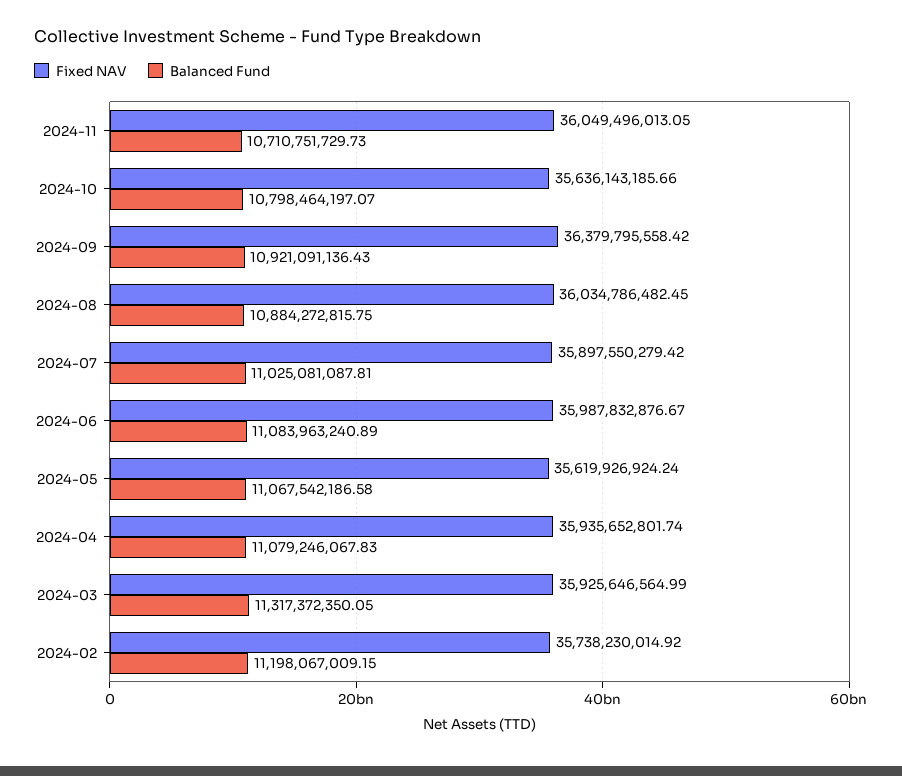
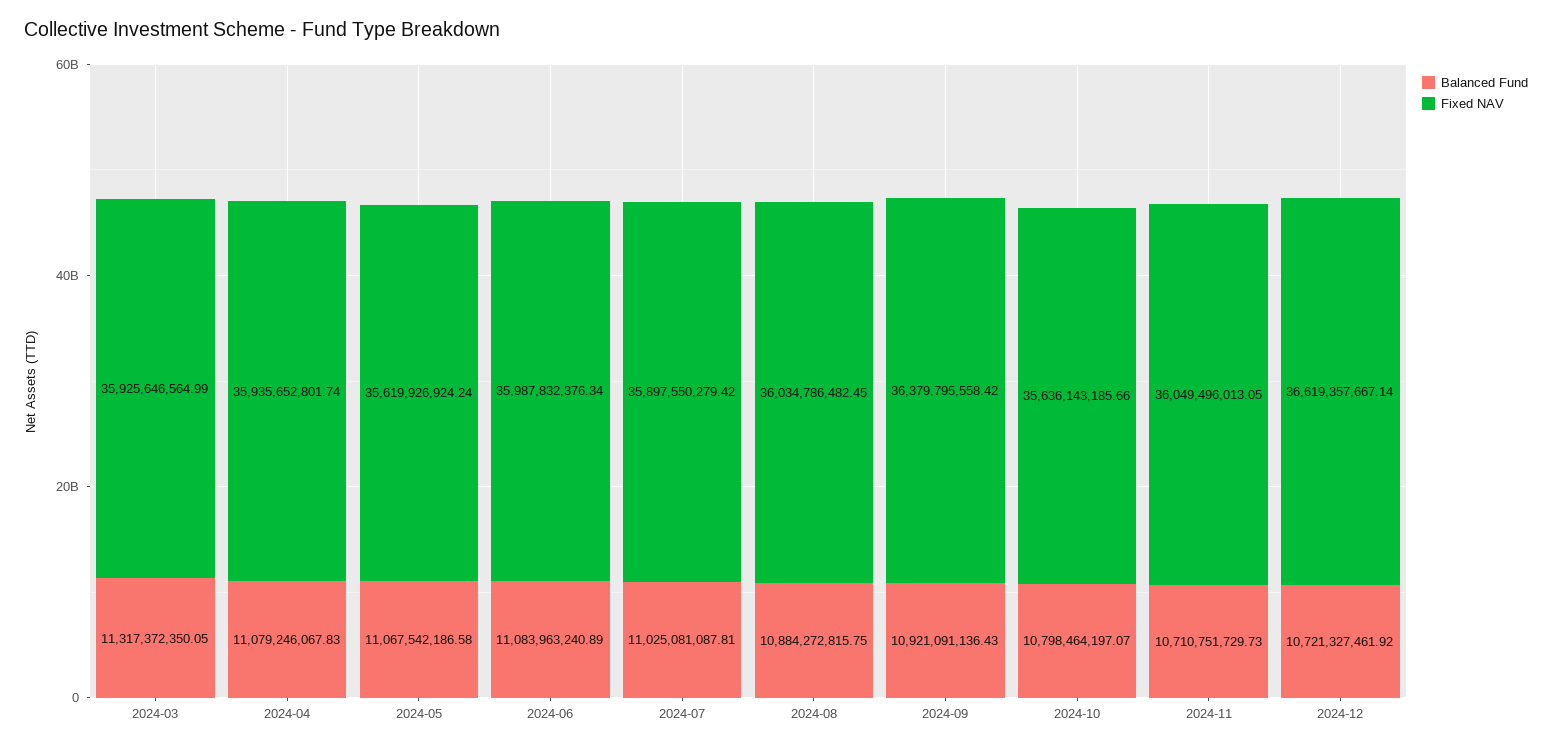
Fixed NAV, 2024-06: 35987832876.67 -> 35987832376.34
Fixed NAV, 2024-02: 35738230014.92 -> none
Balanced Fund, 2024-02: 11198067009.15 -> none
Balanced Fund, 2024-12: none -> 10721327461.92
Fixed NAV, 2024-12: none -> 36619357667.14

